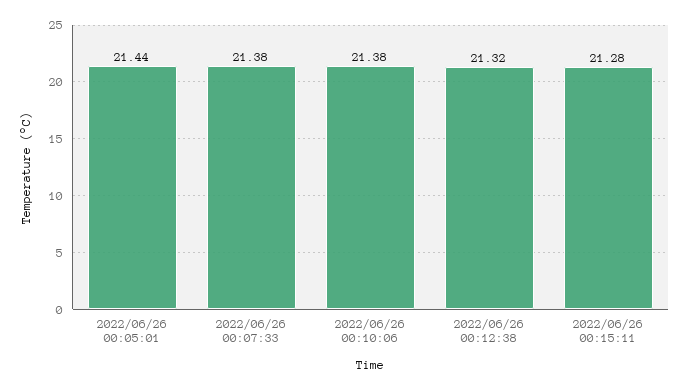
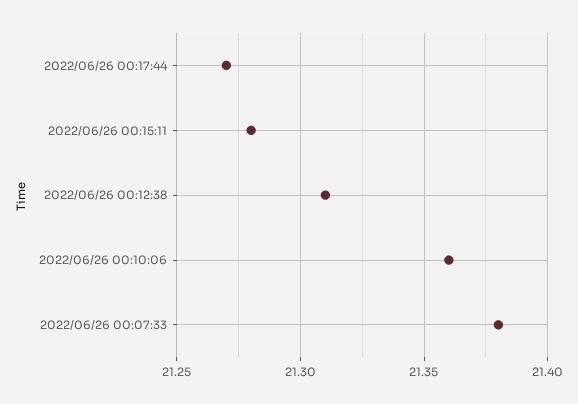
2022/06/26 00:05:01: 21.44 -> none
2022/06/26 00:10:06: 21.38 -> 21.36
2022/06/26 00:12:38: 21.32 -> 21.31
2022/06/26 00:17:44: none -> 21.27

